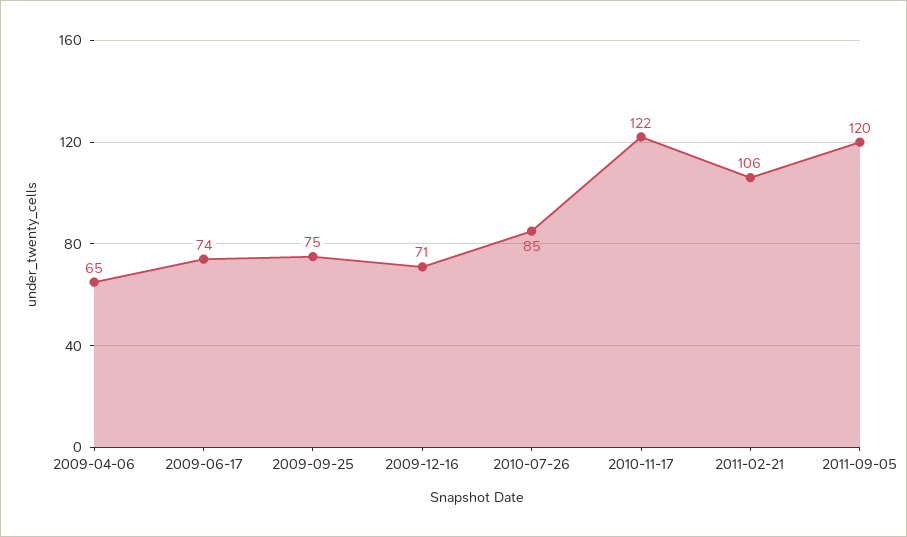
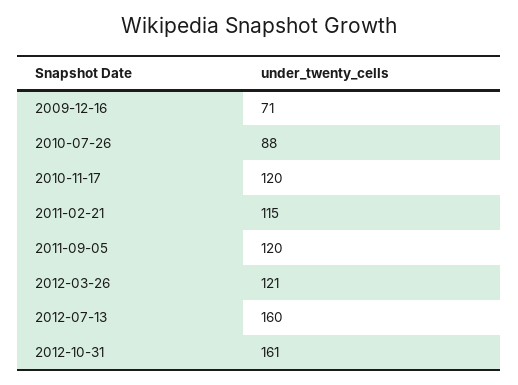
2009-04-06: 65 -> none
2009-06-17: 74 -> none
2009-09-25: 75 -> none
2010-07-26: 85 -> 88
2010-11-17: 122 -> 120
2011-02-21: 106 -> 115
2012-03-26: none -> 121
2012-07-13: none -> 160
2012-10-31: none -> 161

